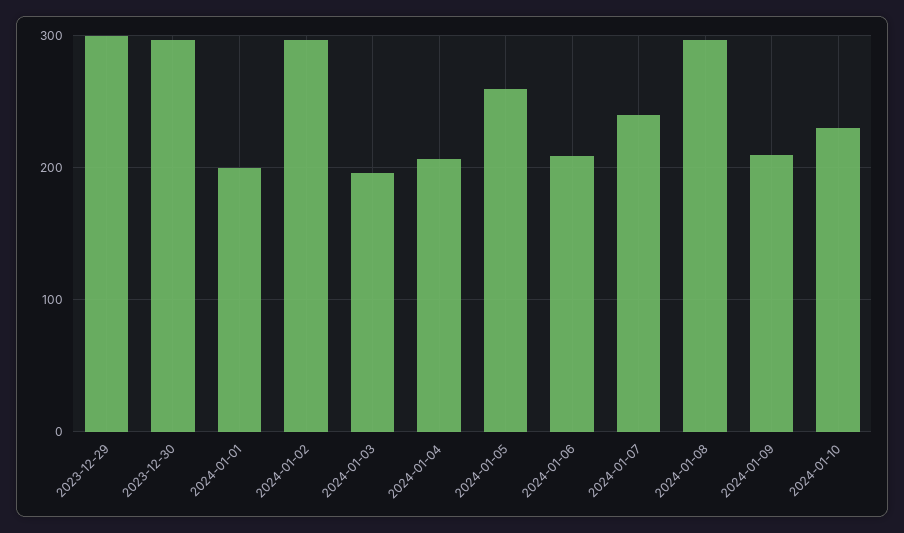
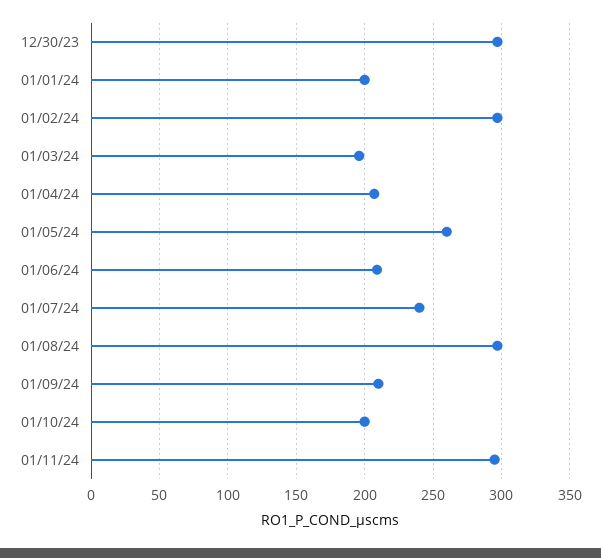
2023-12-29: 300 -> none
2024-01-10: 230 -> 200
01/11/24: none -> 295

